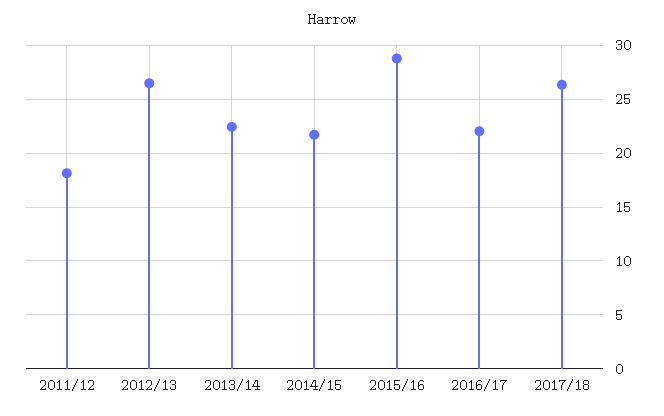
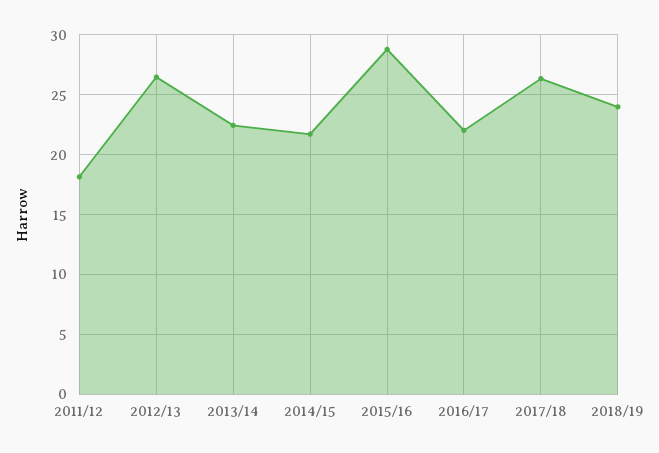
2018/19: none -> 24

